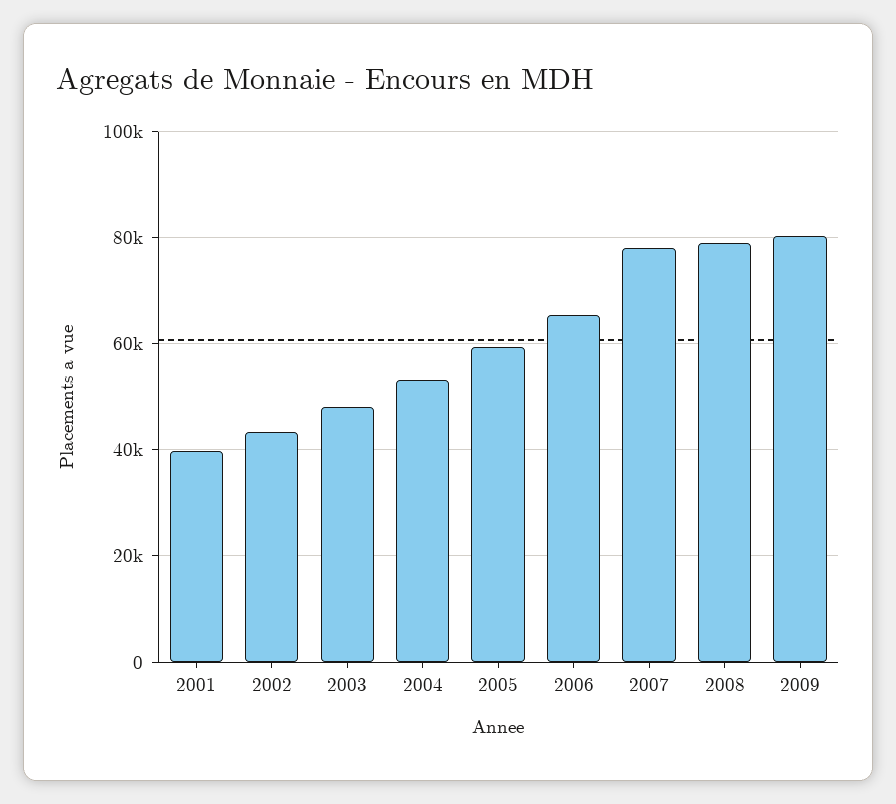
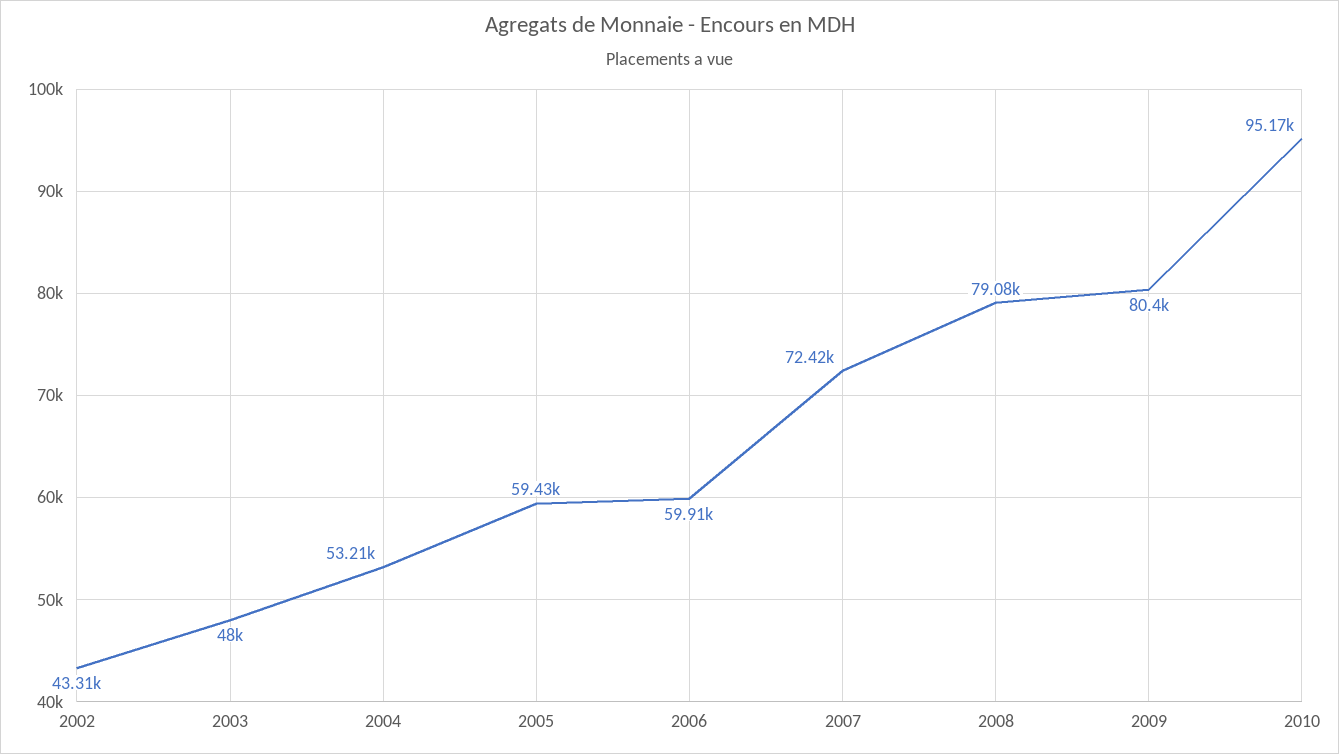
2001: 40000 -> none
2006: 66000 -> 59910
2007: 78000 -> 72420
2010: none -> 95170

